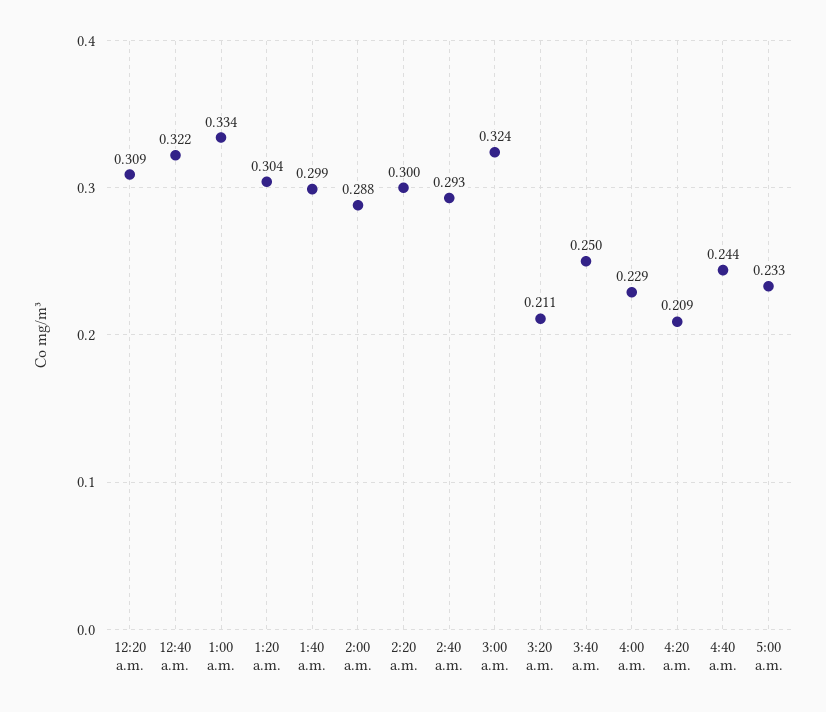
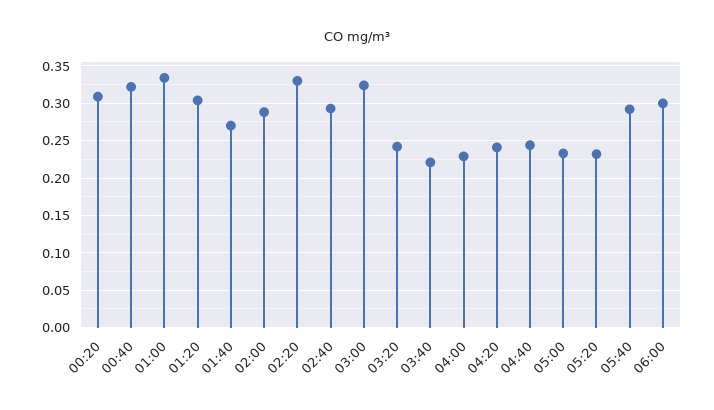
1:40 a.m.: 0.299 -> 0.27
2:20 a.m.: 0.3 -> 0.33
3:20 a.m.: 0.211 -> 0.24
3:40 a.m.: 0.25 -> 0.22
4:20 a.m.: 0.209 -> 0.24
05:20: none -> 0.23
05:40: none -> 0.29
06:00: none -> 0.3

